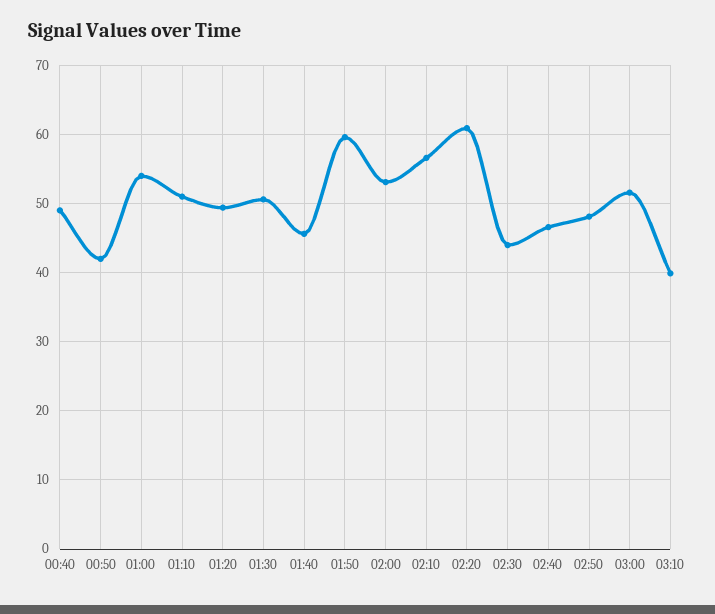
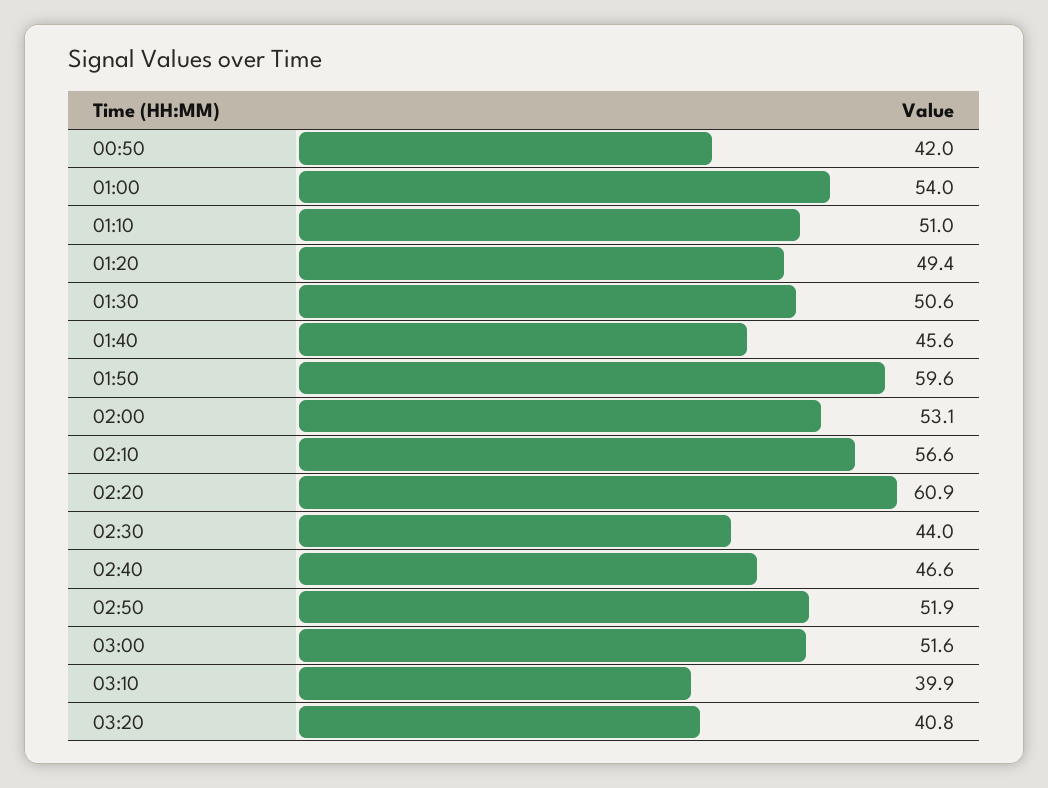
00:40: 49 -> none
02:50: 48 -> 51.9
03:20: none -> 40.8

